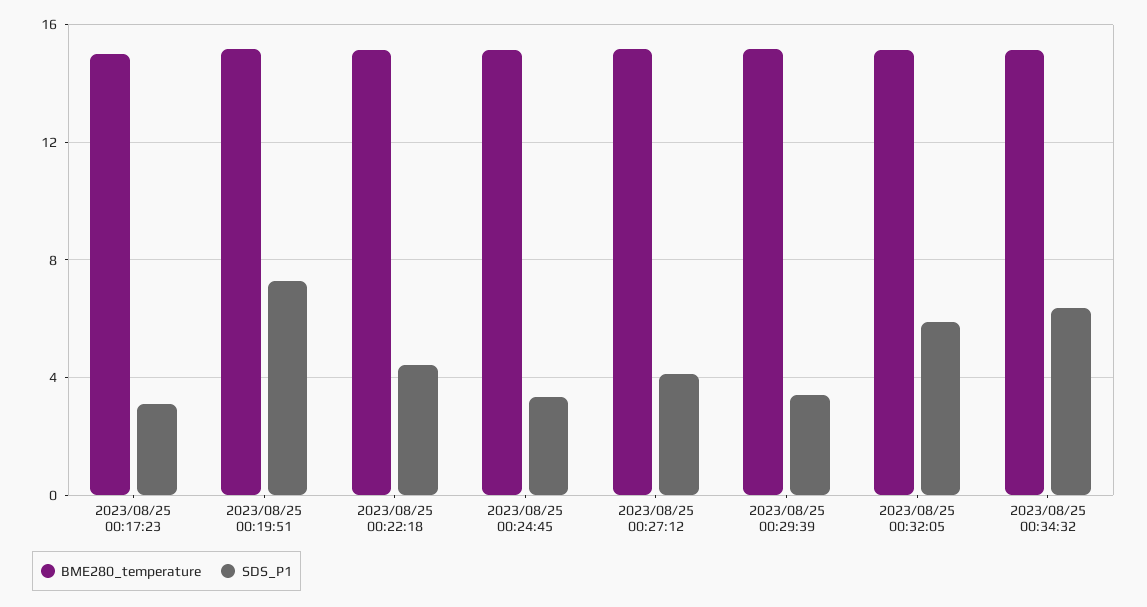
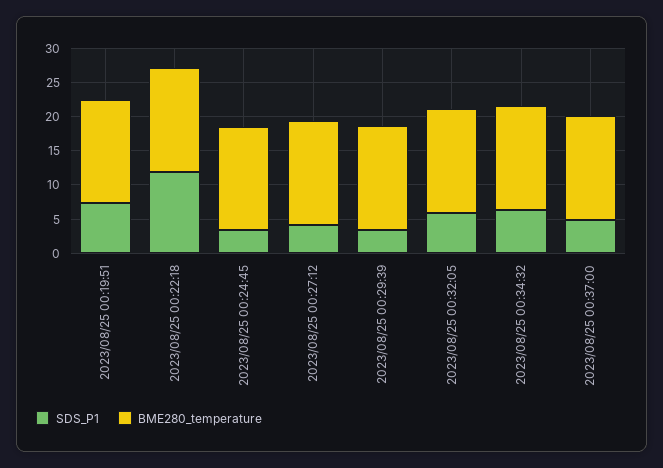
BME280_temperature, 2023/08/25 00:17:23: 15 -> none
SDS_P1, 2023/08/25 00:17:23: 3 -> none
SDS_P1, 2023/08/25 00:22:18: 4.5 -> 12.5
SDS_P1, 2023/08/25 00:37:00: none -> 5
BME280_temperature, 2023/08/25 00:37:00: none -> 15

